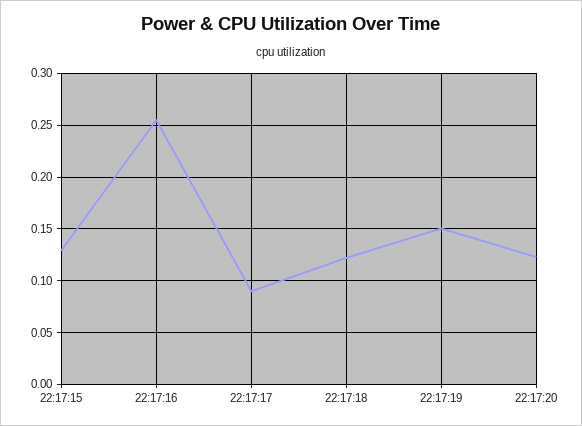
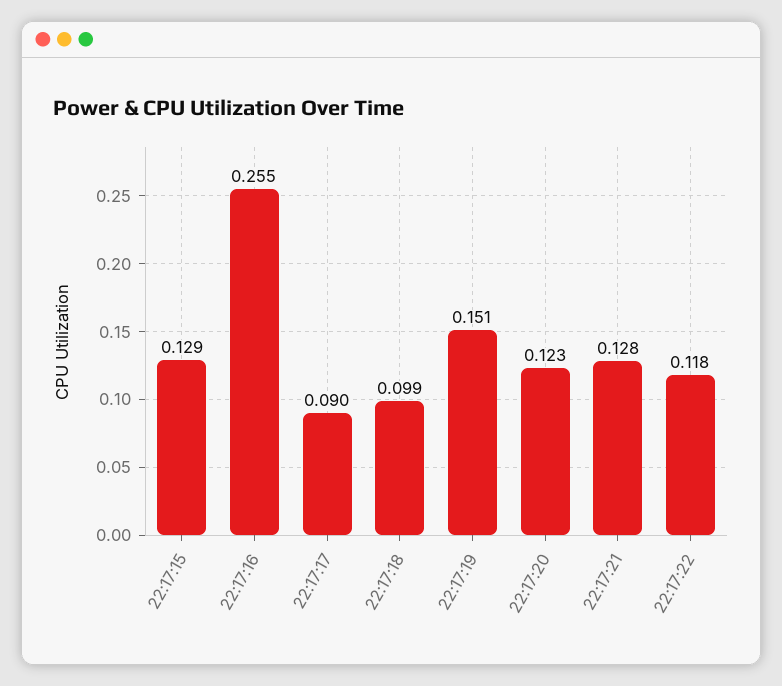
22:17:18: 0.12 -> 0.099
22:17:21: none -> 0.128
22:17:22: none -> 0.118

